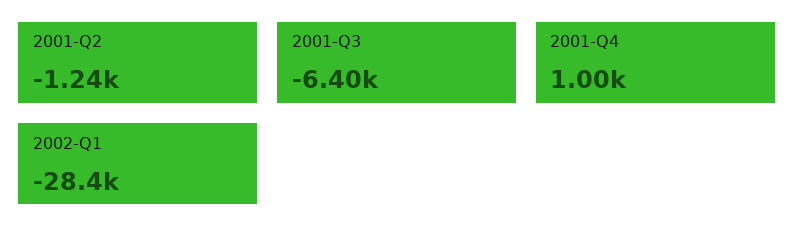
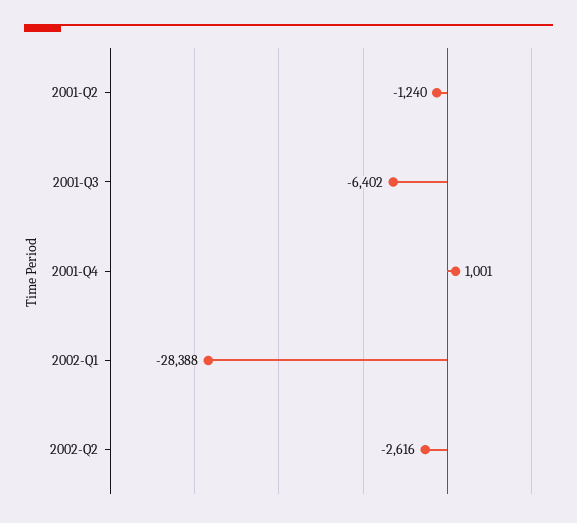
2002-Q2: none -> -2616

